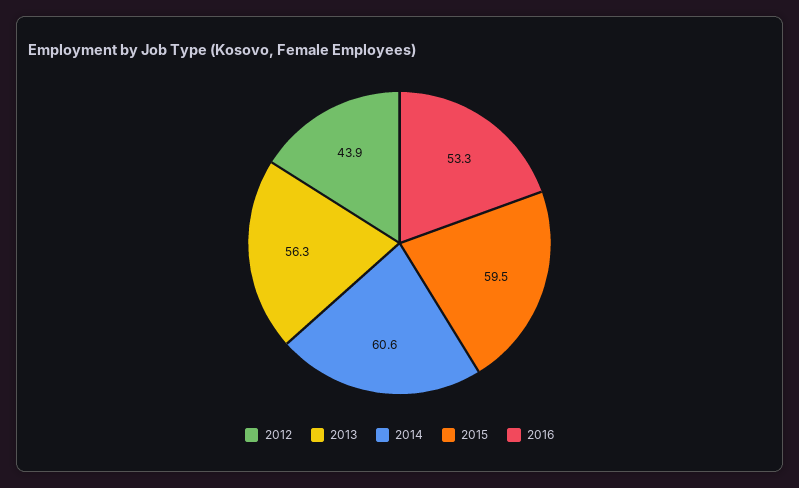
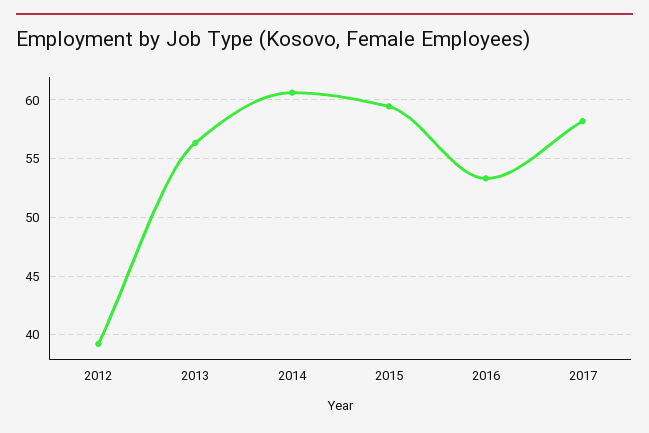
2012: 43.9 -> 39
2017: none -> 58

